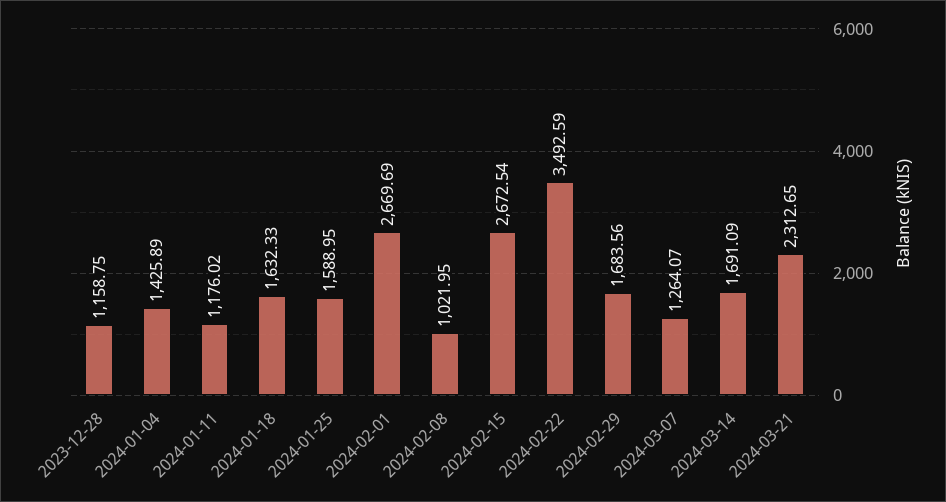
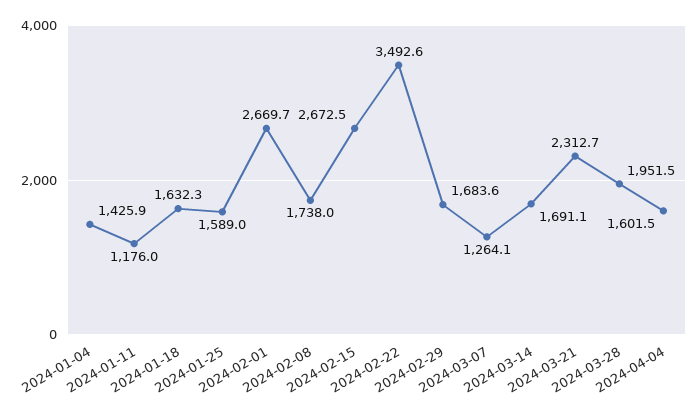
2023-12-28: 1158.75 -> none
2024-02-08: 1021.95 -> 1738
2024-03-28: none -> 1951.5
2024-04-04: none -> 1601.5

